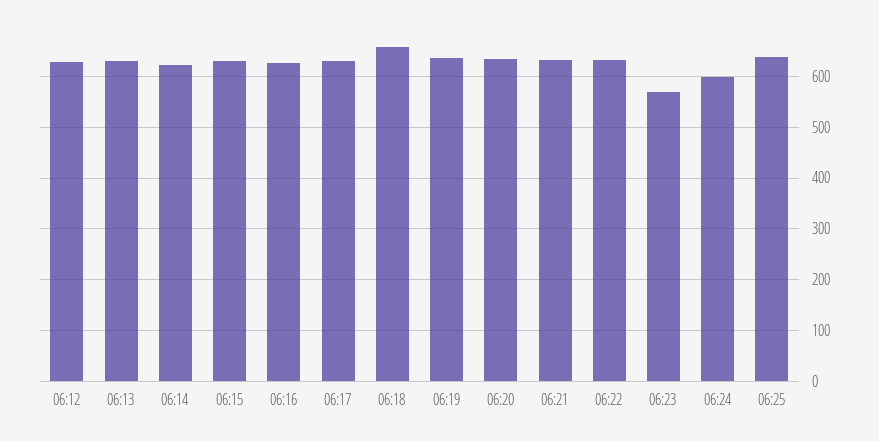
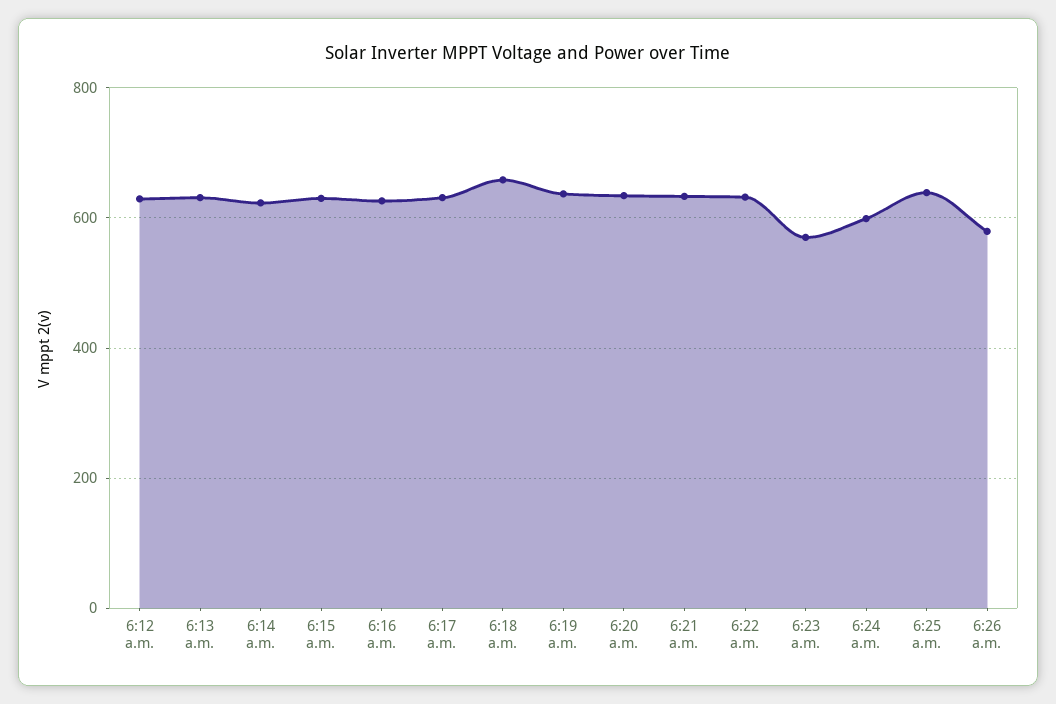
6:26 a.m.: none -> 580

